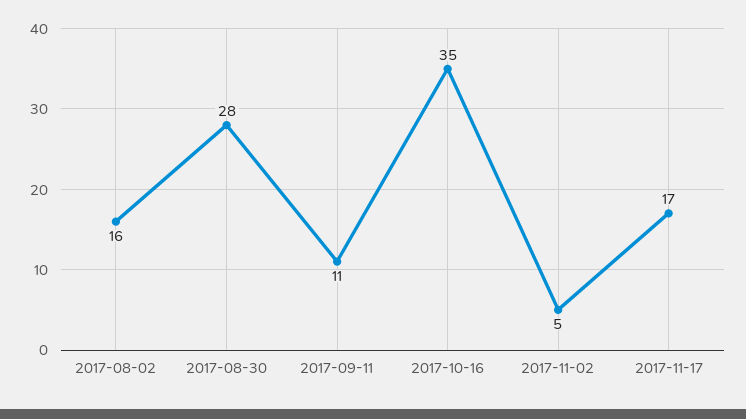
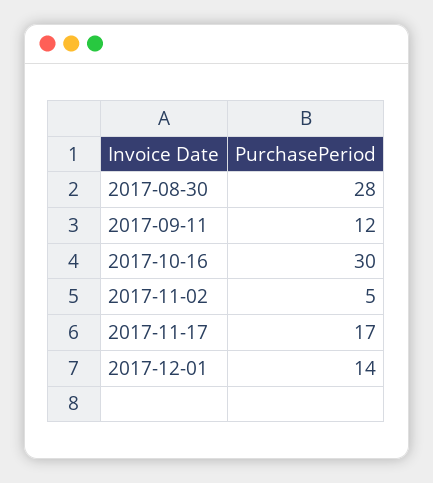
2017-08-02: 16 -> none
2017-09-11: 11 -> 12
2017-10-16: 35 -> 30
2017-12-01: none -> 14

